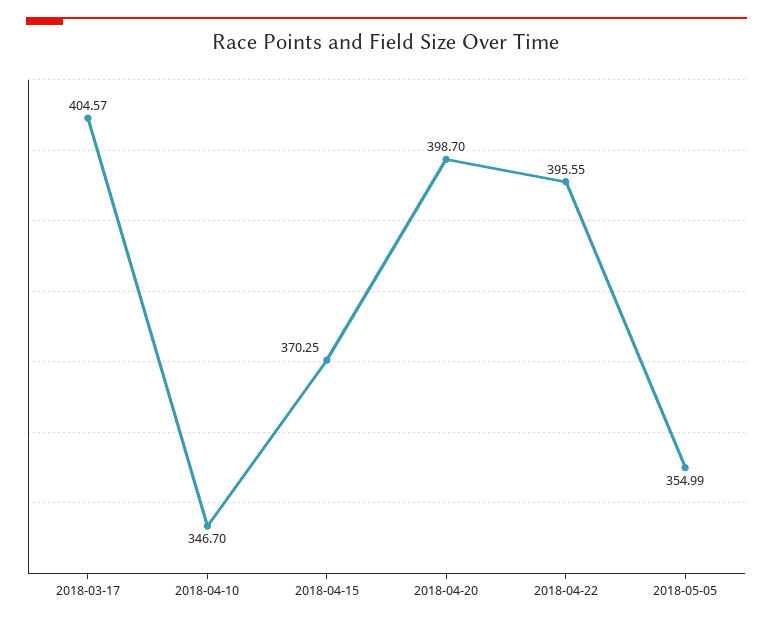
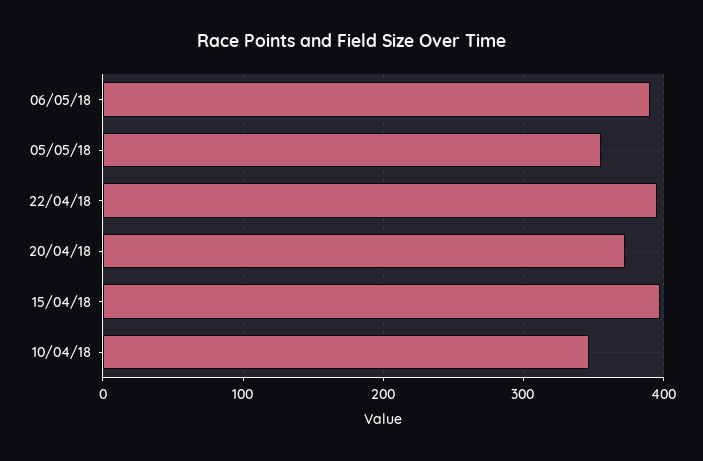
2018-03-17: 404.57 -> none
2018-04-15: 370.25 -> 400
2018-04-20: 398.7 -> 370
06/05/18: none -> 390

